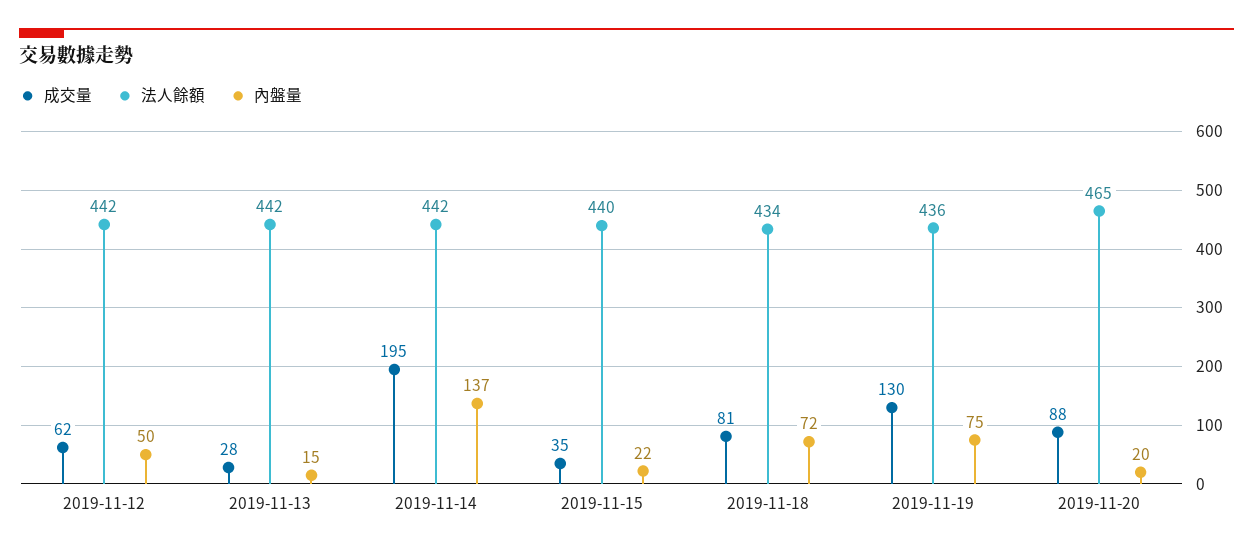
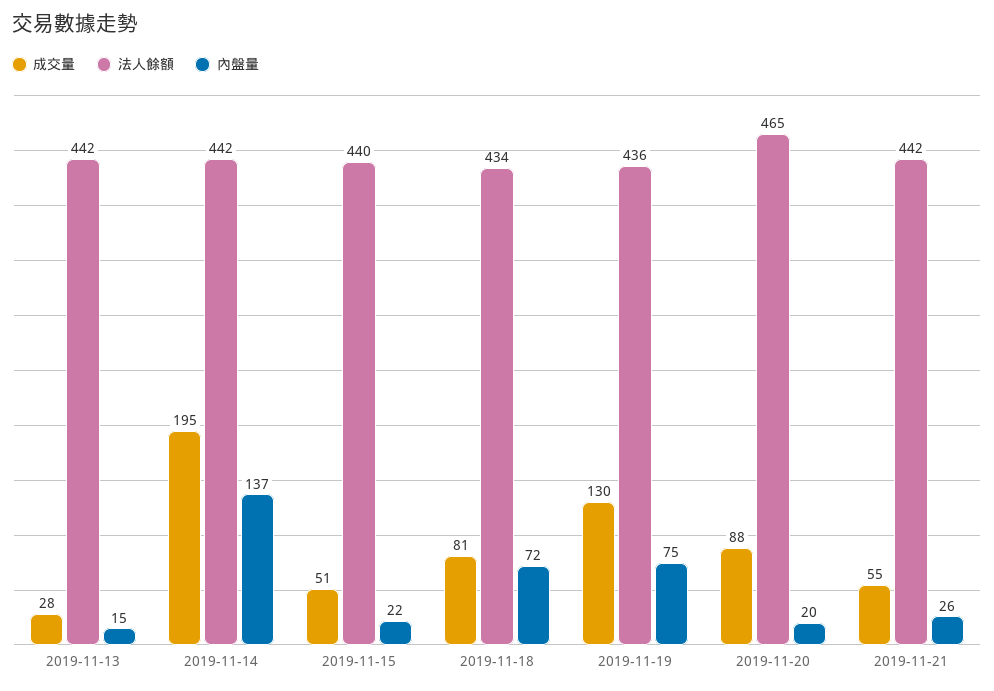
成交量, 2019-11-12: 62 -> none
法人餘額, 2019-11-12: 442 -> none
內盤量, 2019-11-12: 50 -> none
成交量, 2019-11-15: 35 -> 51
成交量, 2019-11-21: none -> 55
法人餘額, 2019-11-21: none -> 442
內盤量, 2019-11-21: none -> 26

